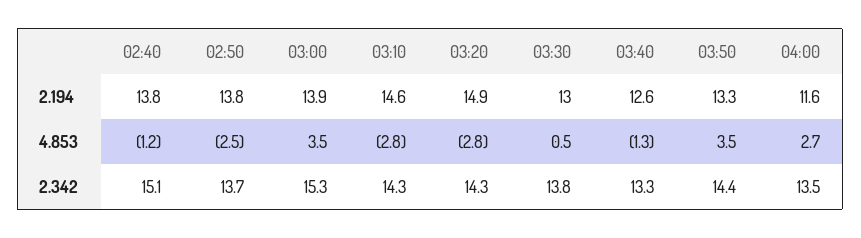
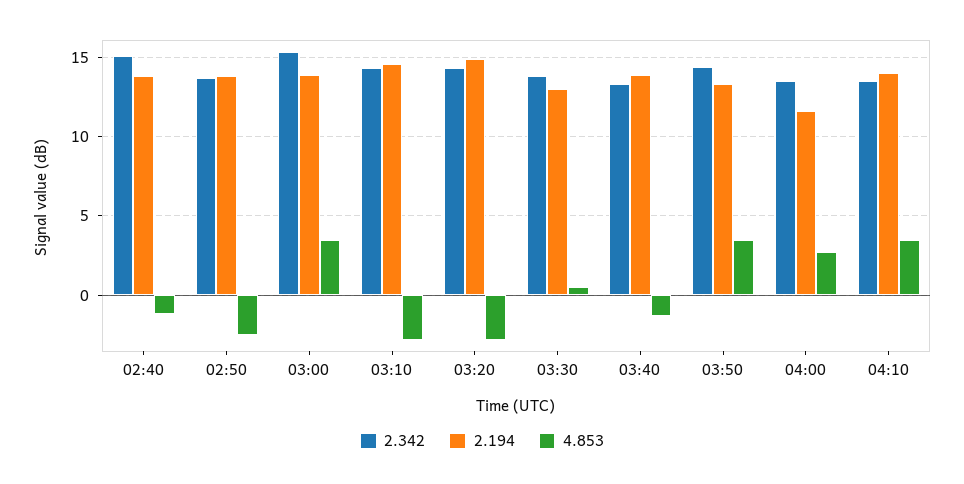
2.194, 03:40: 12.6 -> 14
2.342, 04:10: none -> 13.5
2.194, 04:10: none -> 14
4.853, 04:10: none -> 3.5

